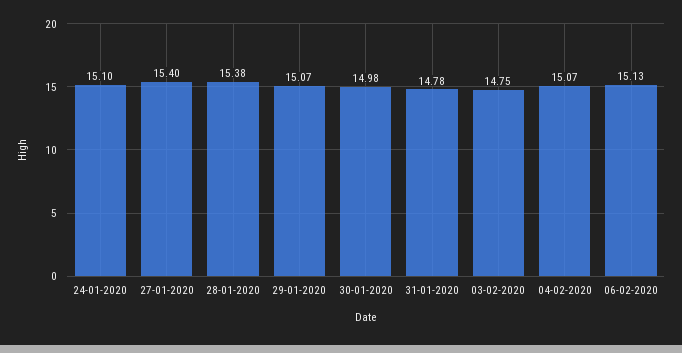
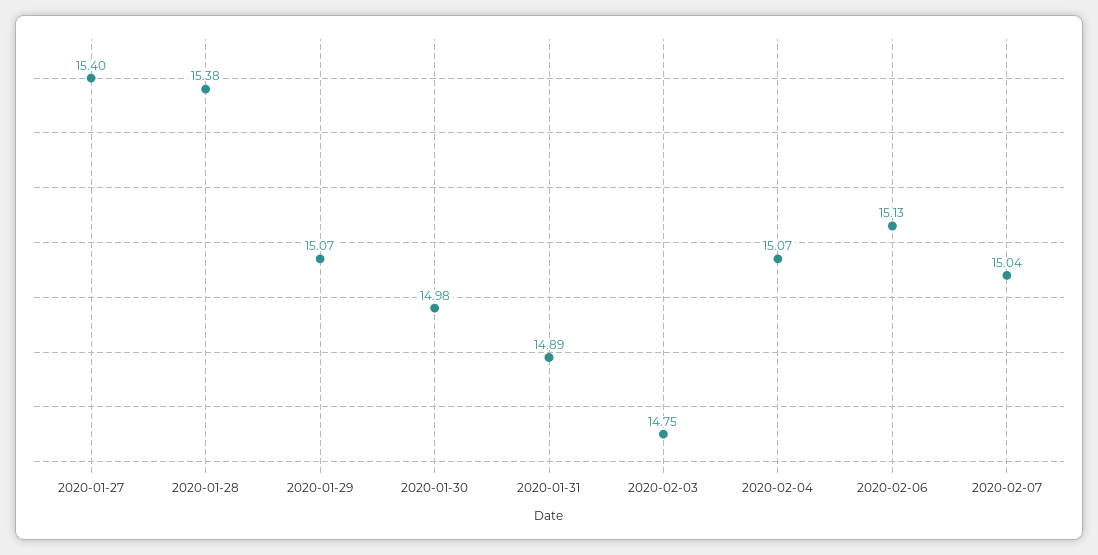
24-01-2020: 15.1 -> none
31-01-2020: 14.78 -> 14.89
2020-02-07: none -> 15.04

